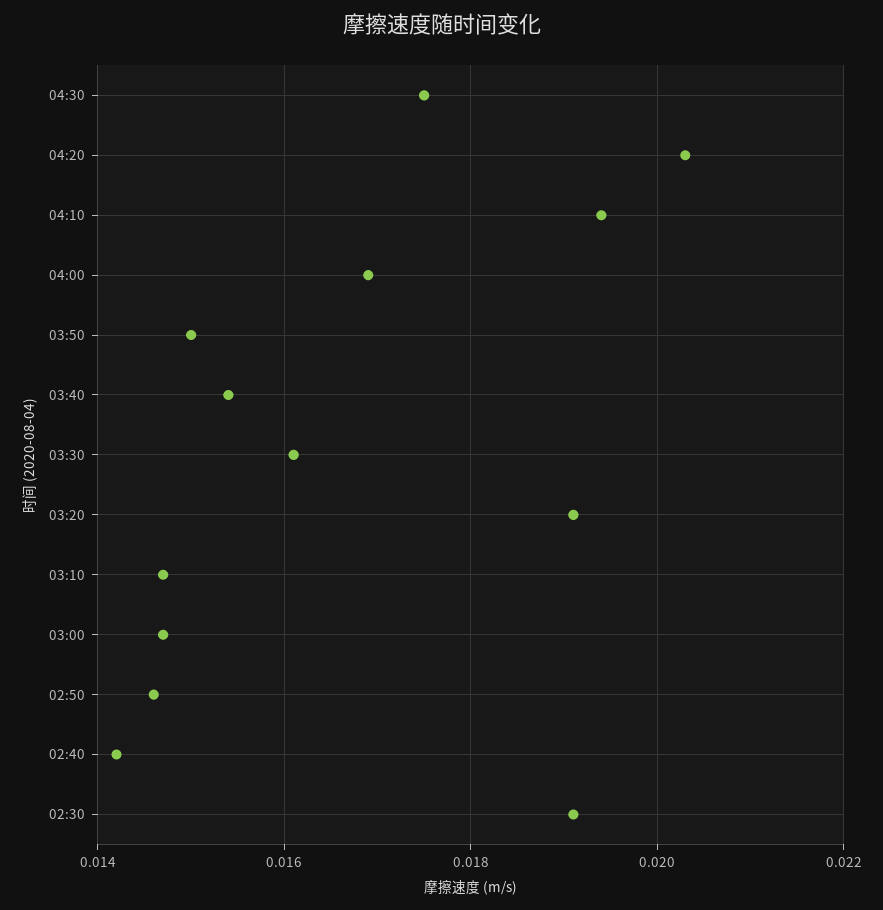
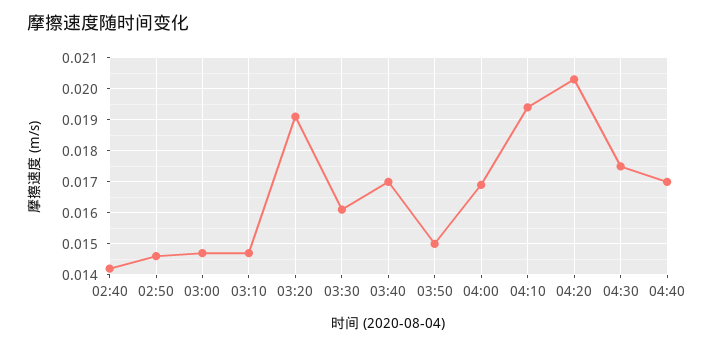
03:40: 0.0155 -> 0.017
02:30: 0.019 -> none
04:40: none -> 0.017

